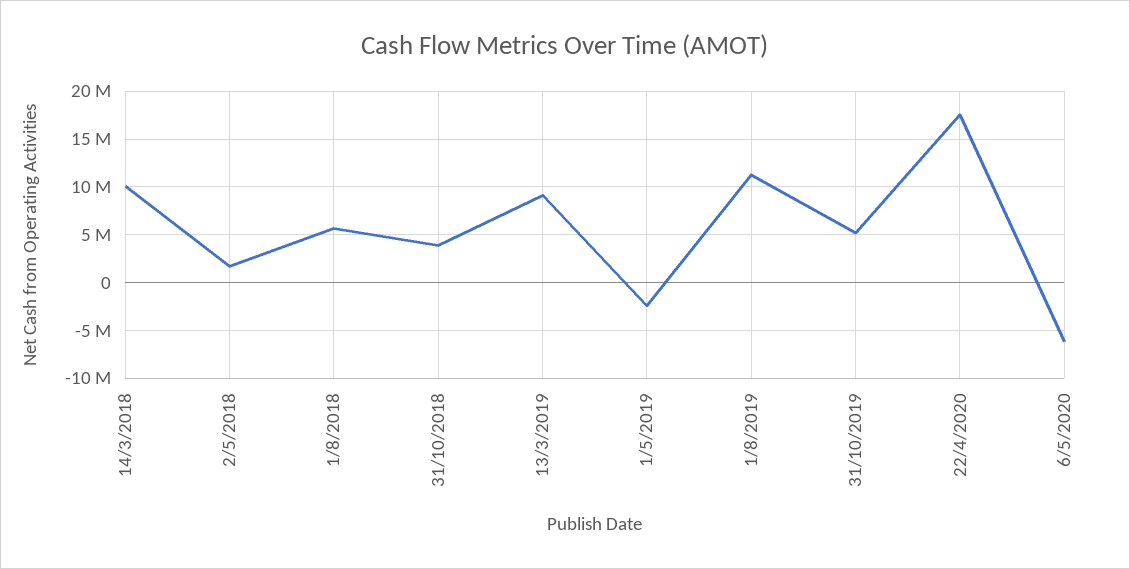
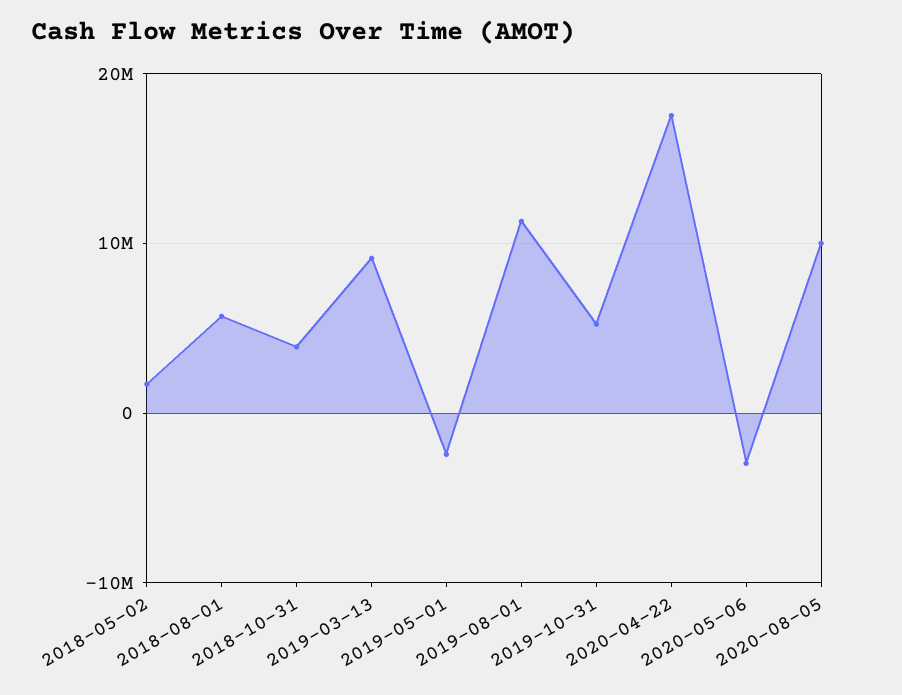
14/3/2018: 10000000 -> none
6/5/2020: -6000000 -> -3000000
2020-08-05: none -> 10000000

